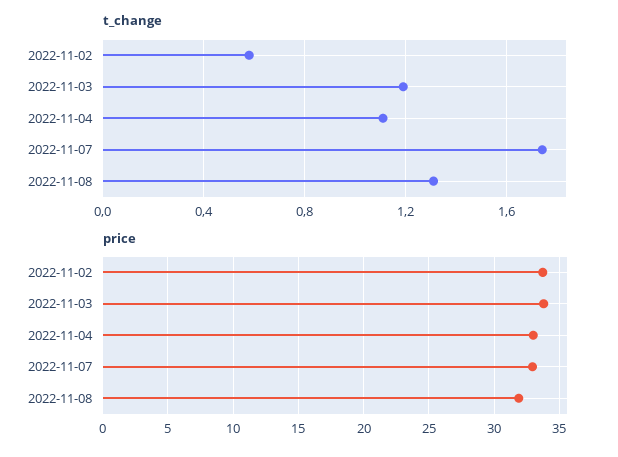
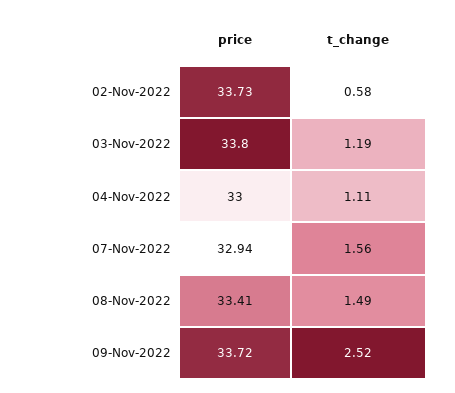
t_change, 2022-11-07: 1.75 -> 1.56
t_change, 2022-11-08: 1.3 -> 1.49
price, 2022-11-08: 32 -> 33.41
price, 09-Nov-2022: none -> 33.72
t_change, 09-Nov-2022: none -> 2.52

